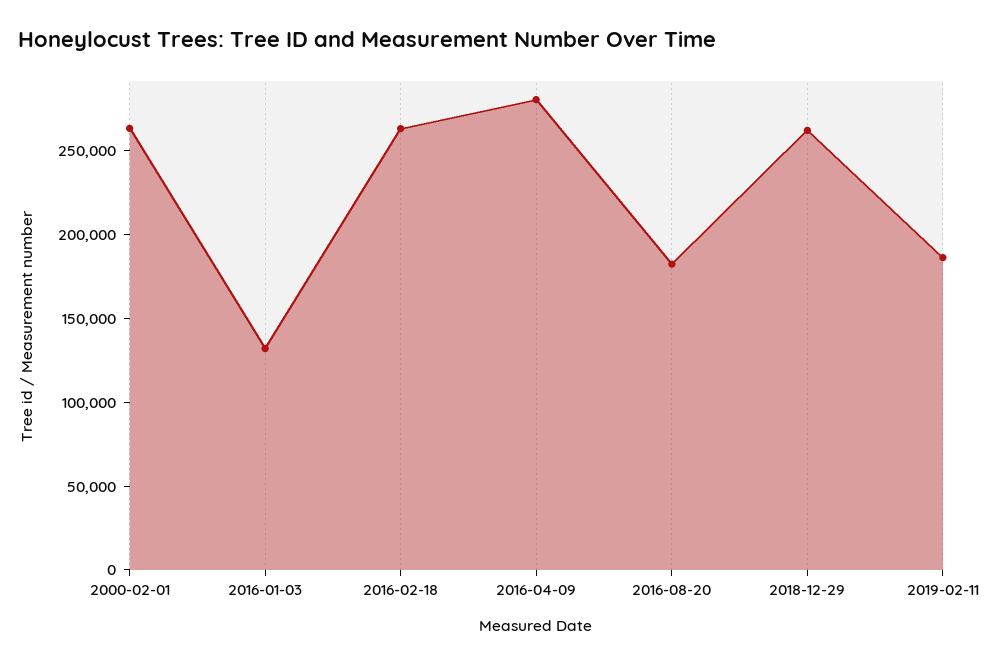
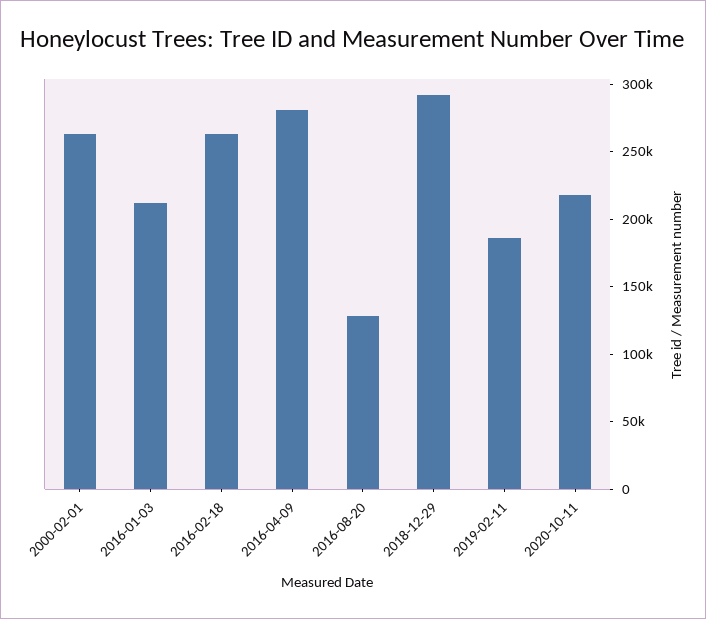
2016-01-03: 130000 -> 210000
2016-08-20: 180000 -> 130000
2018-12-29: 260000 -> 290000
2020-10-11: none -> 220000

